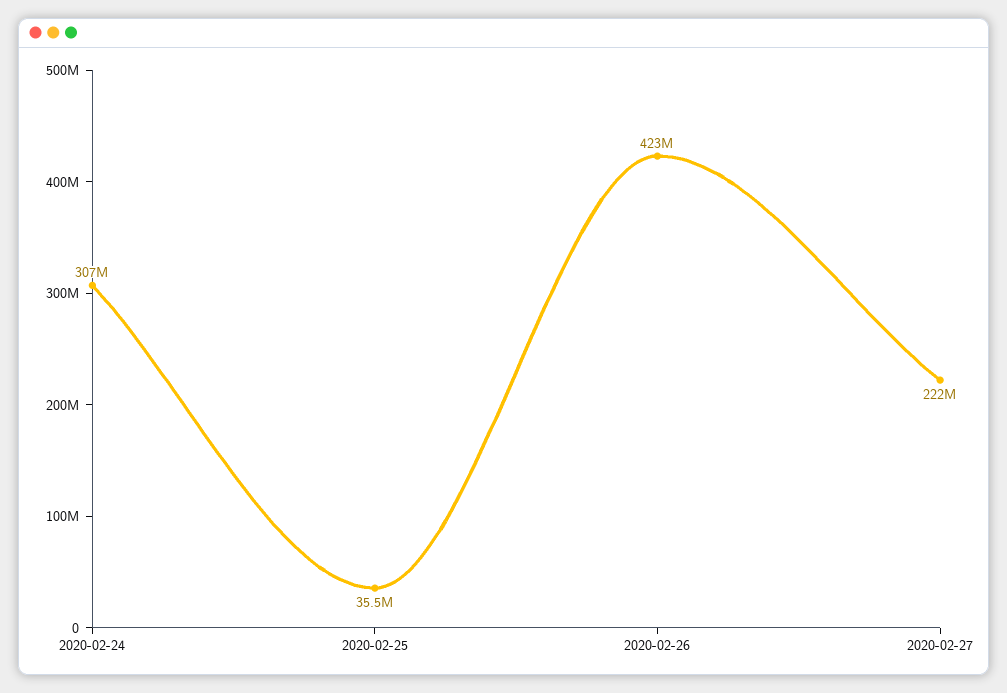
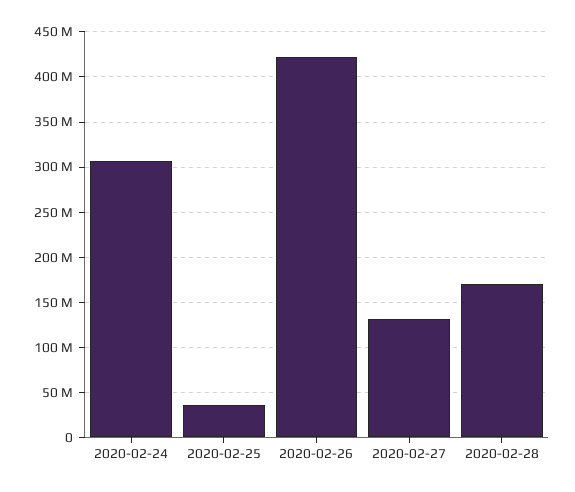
2020-02-27: 222000000 -> 130000000
2020-02-28: none -> 170000000

